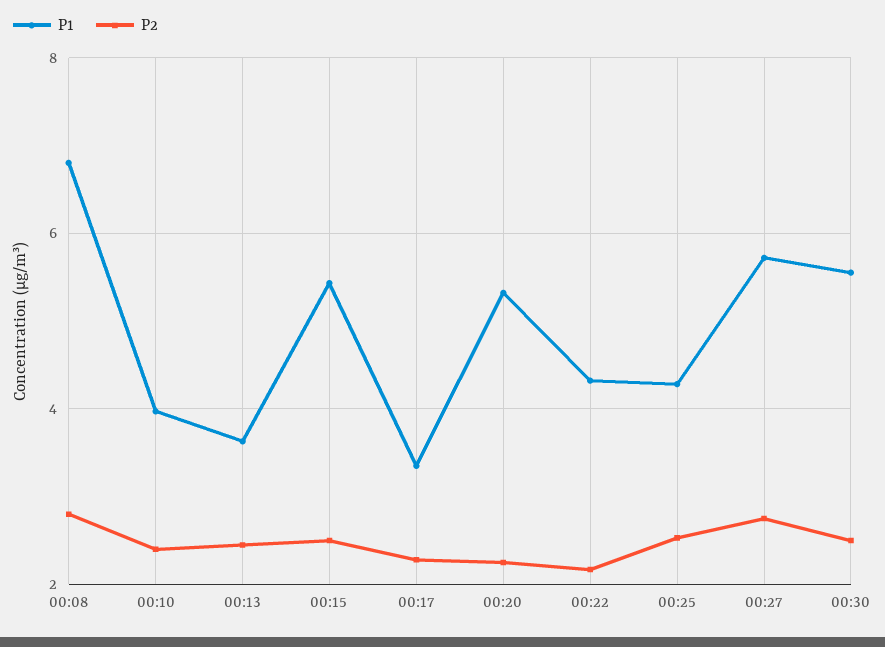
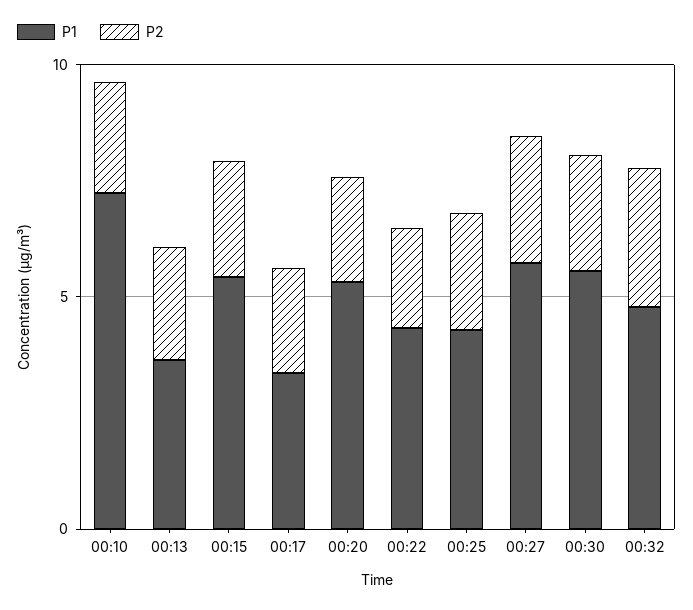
P1, 00:08: 6.8 -> none
P2, 00:08: 2.8 -> none
P1, 00:10: 4 -> 7
P1, 00:32: none -> 5
P2, 00:32: none -> 3

